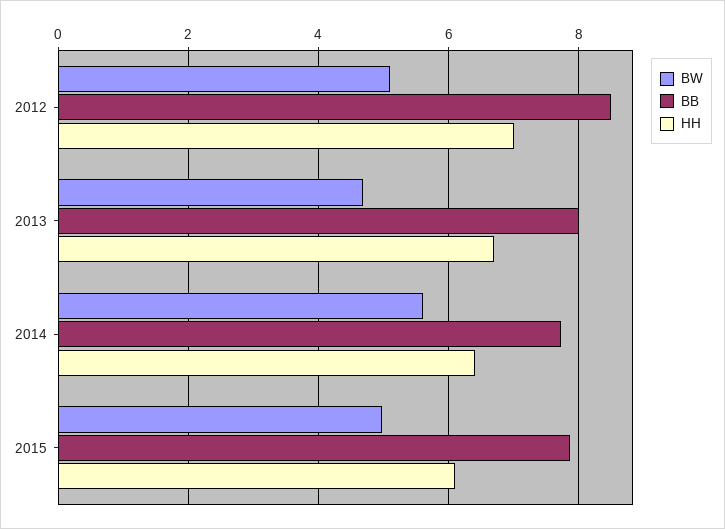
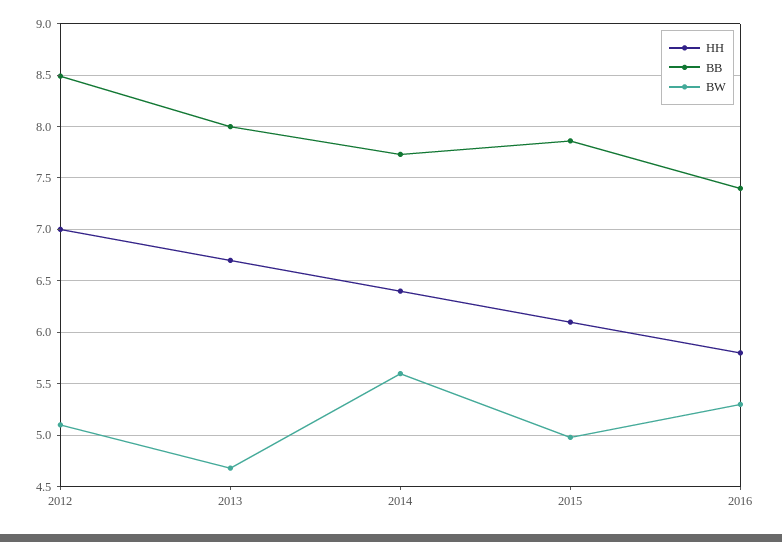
HH, 2016: none -> 5.8
BB, 2016: none -> 7.4
BW, 2016: none -> 5.3

